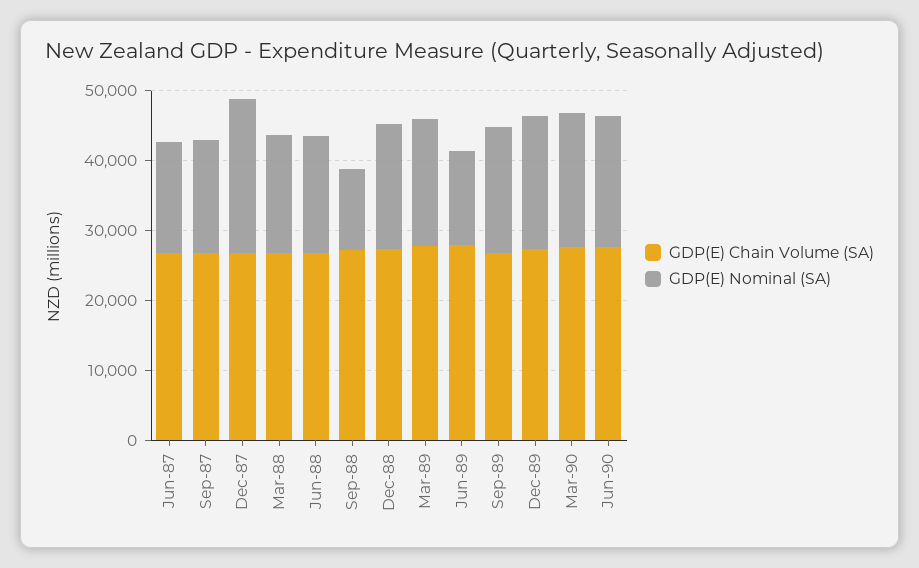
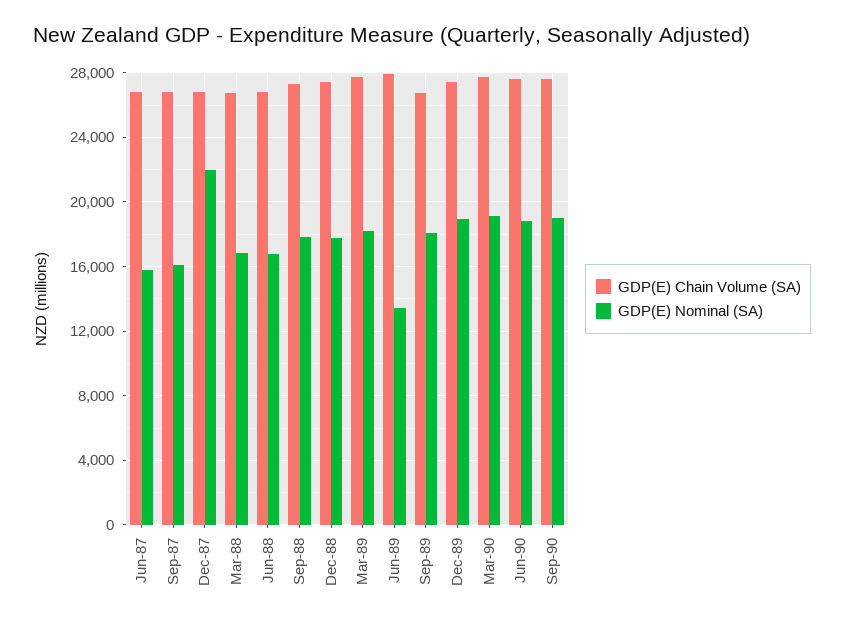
GDP(E) Nominal (SA), Sep-88: 12000 -> 18000
GDP(E) Chain Volume (SA), Sep-90: none -> 27500
GDP(E) Nominal (SA), Sep-90: none -> 19000

